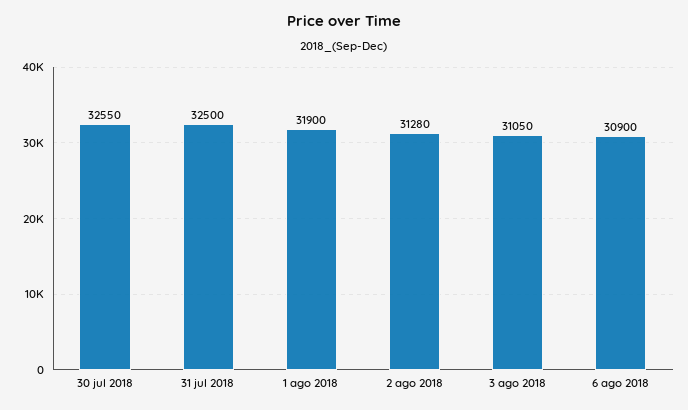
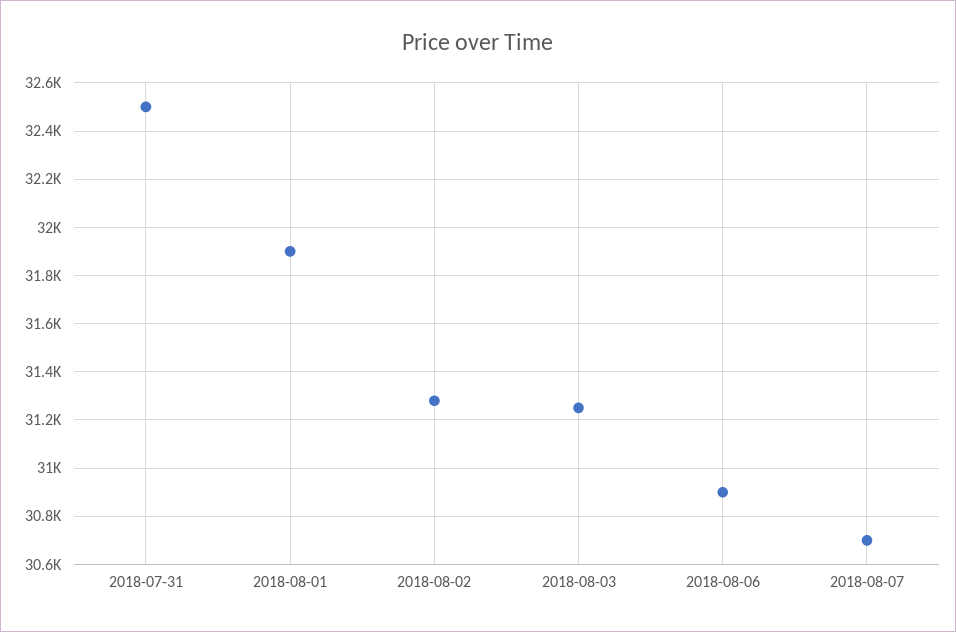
30 jul 2018: 32550 -> none
3 ago 2018: 31050 -> 31250
2018-08-07: none -> 30700

